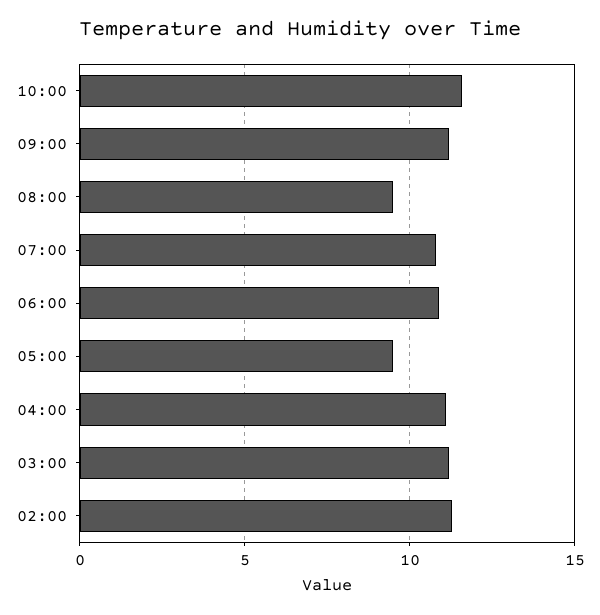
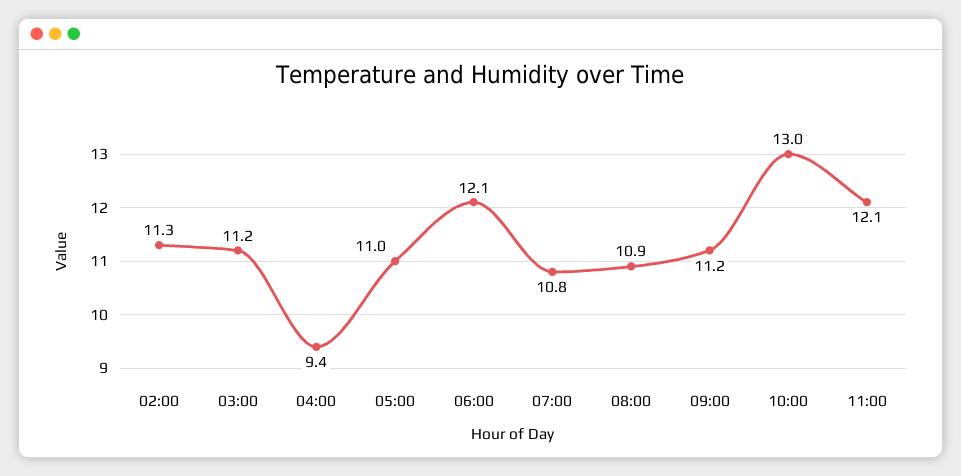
10:00: 11.5 -> 13
08:00: 9.5 -> 10.9
06:00: 11 -> 12.1
05:00: 9.5 -> 11
04:00: 11 -> 9.4
11:00: none -> 12.1

